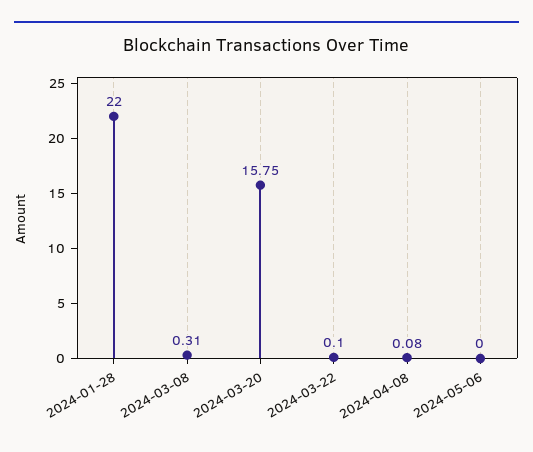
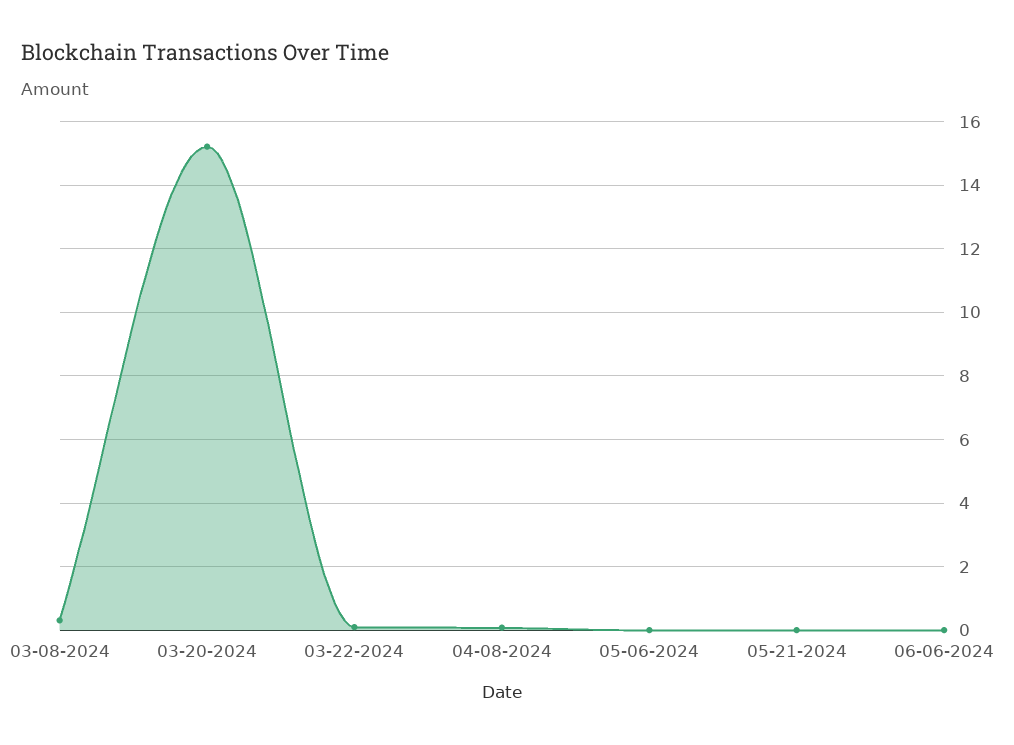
2024-01-28: 22 -> none
2024-03-20: 15.75 -> 15.2
05-21-2024: none -> 0
06-06-2024: none -> 0

